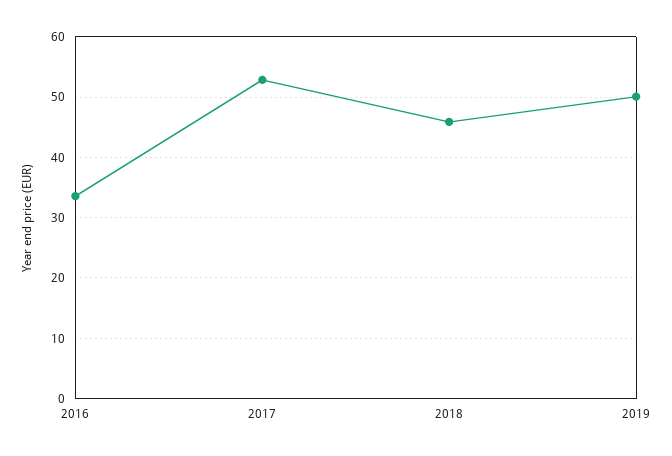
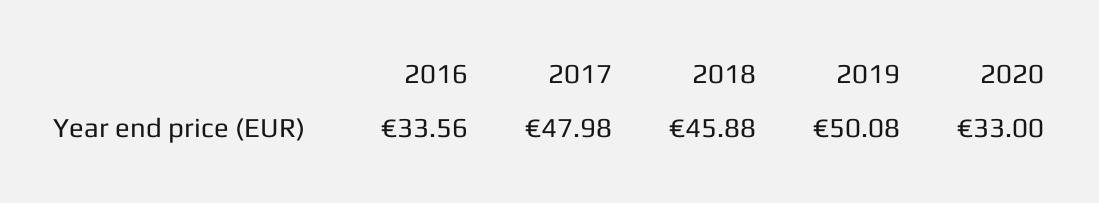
2017: 53 -> 47.98
2020: none -> 33

